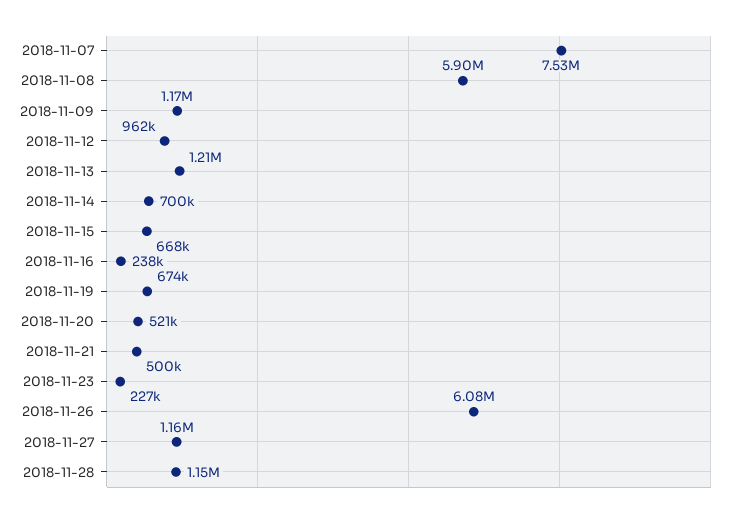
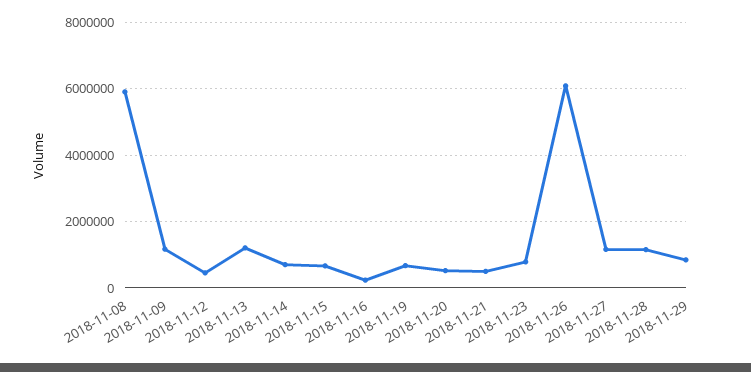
2018-11-07: 7530000 -> none
2018-11-12: 962000 -> 400000
2018-11-23: 227000 -> 800000
2018-11-29: none -> 800000

